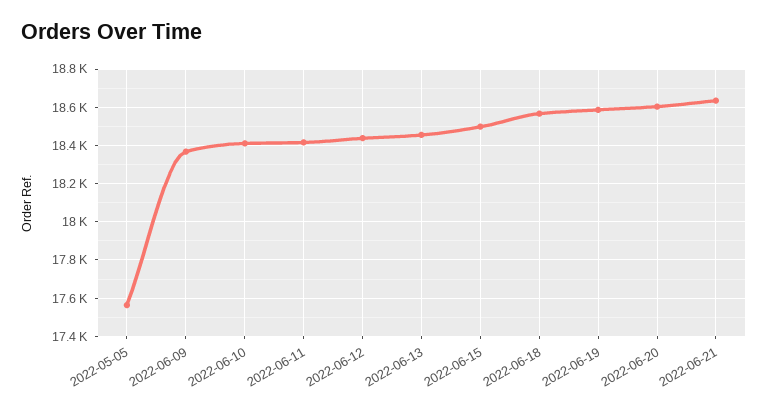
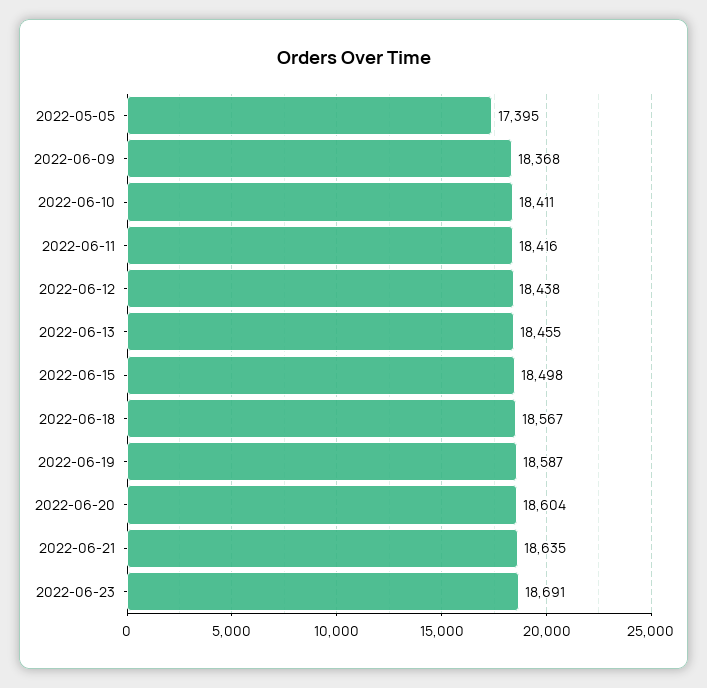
2022-05-05: 17550 -> 17395
2022-06-23: none -> 18691

